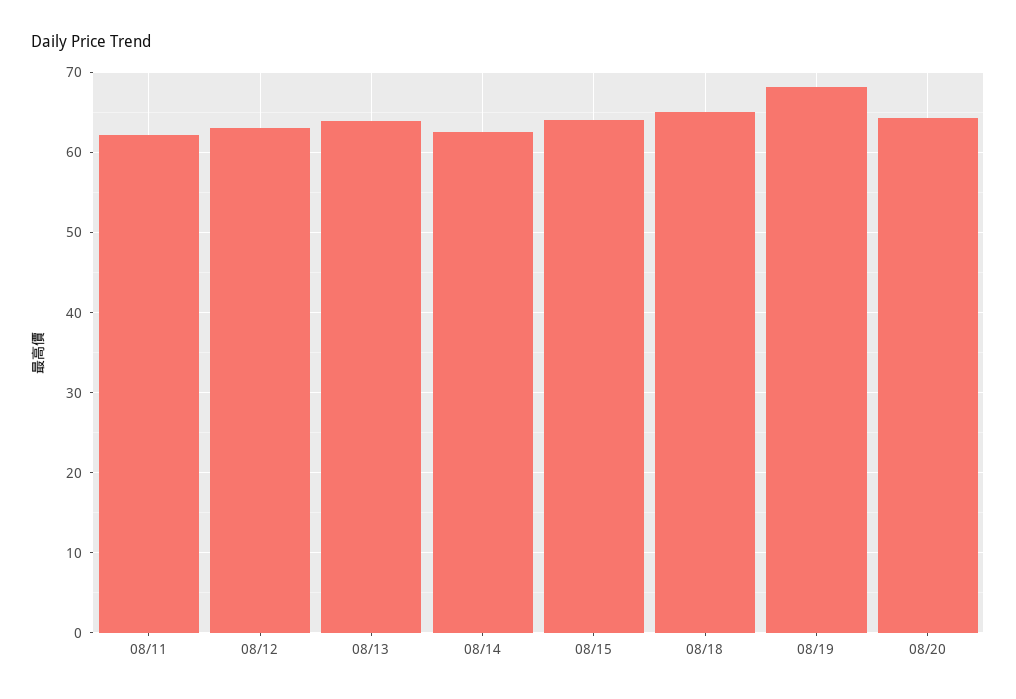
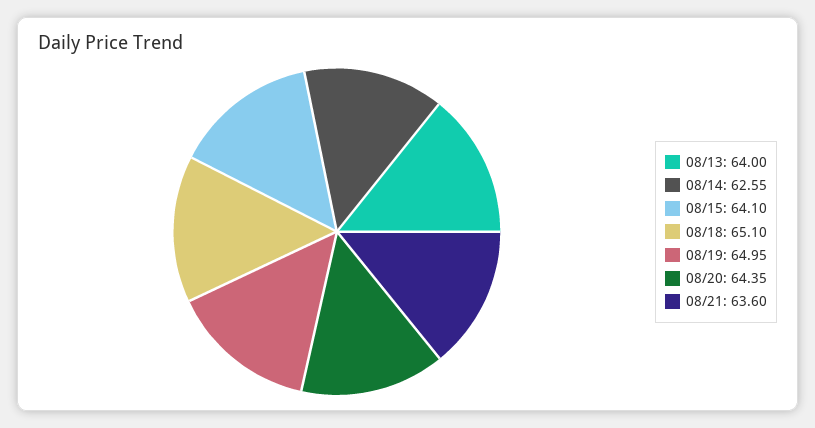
08/11: 62 -> none
08/12: 63 -> none
08/19: 68 -> 64.95
08/21: none -> 63.6

